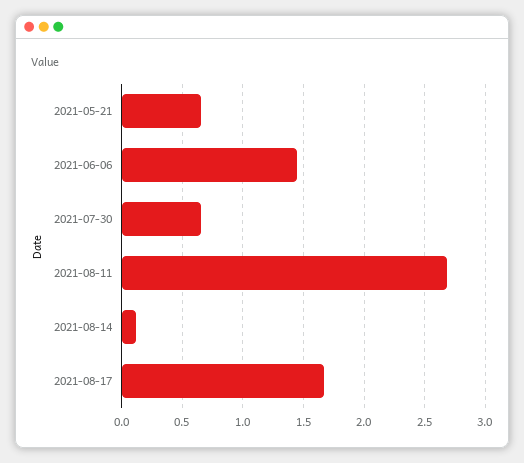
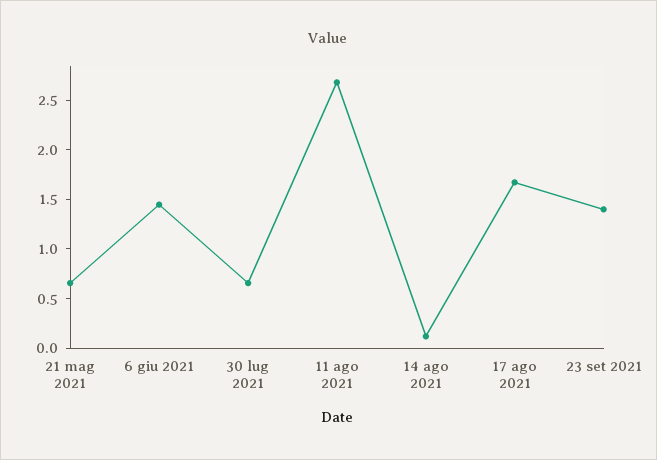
23 set 2021: none -> 1.4

